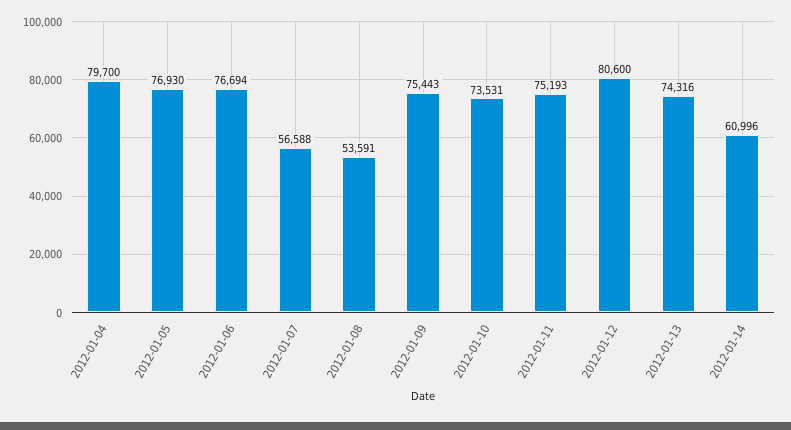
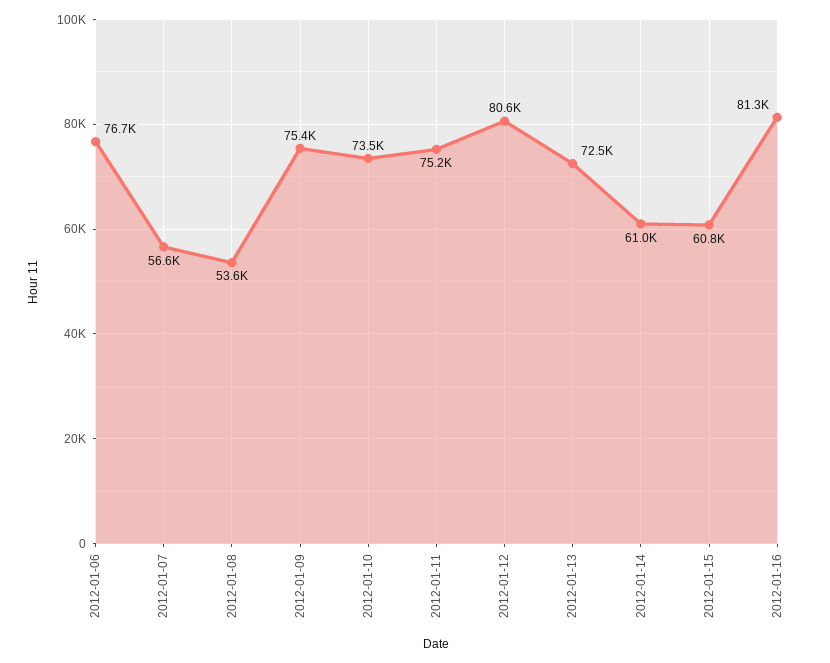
2012-01-04: 79700 -> none
2012-01-05: 76930 -> none
2012-01-13: 74316 -> 72500
2012-01-15: none -> 60800
2012-01-16: none -> 81300

